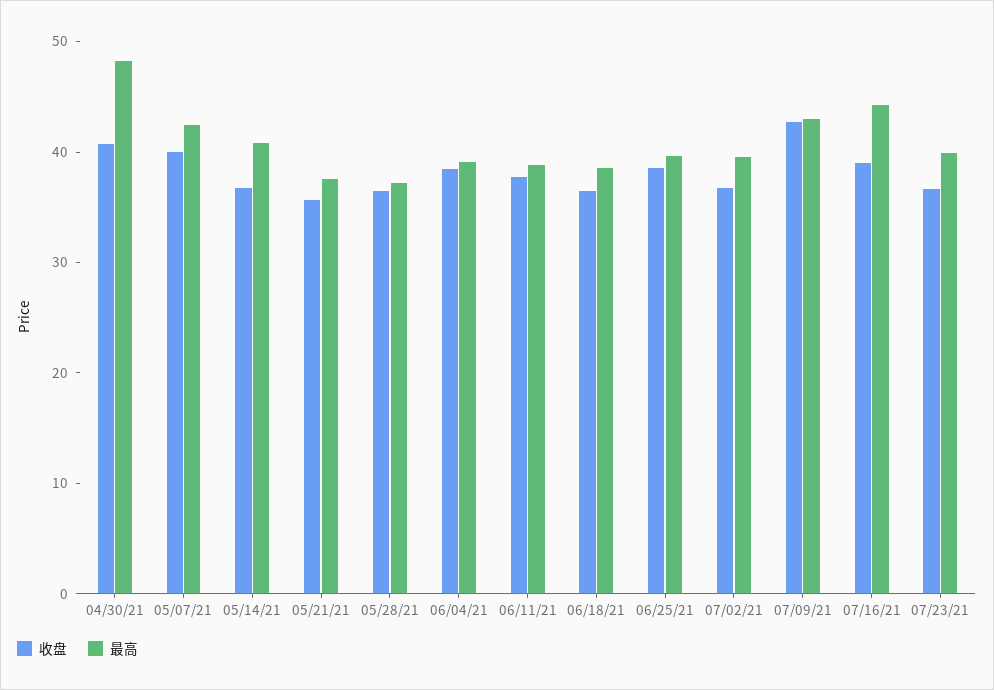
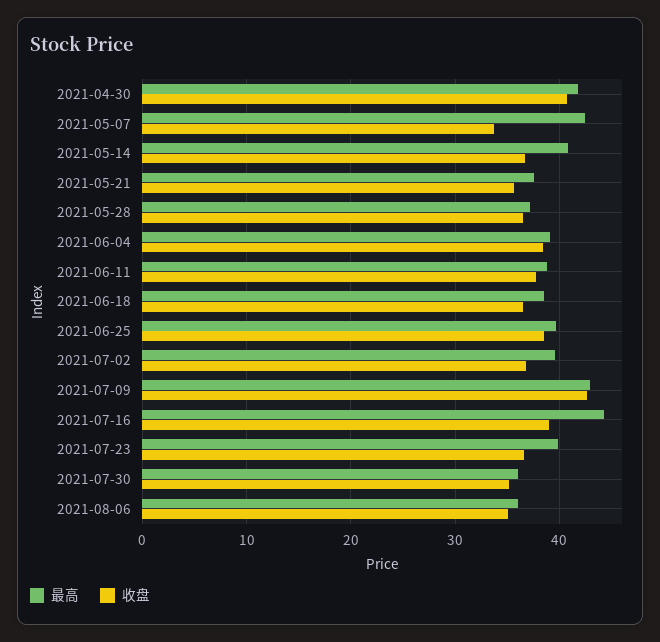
最高, 04/30/21: 48 -> 42
收盘, 05/07/21: 40 -> 34
最高, 2021-07-30: none -> 36
收盘, 2021-07-30: none -> 35
最高, 2021-08-06: none -> 36
收盘, 2021-08-06: none -> 35

